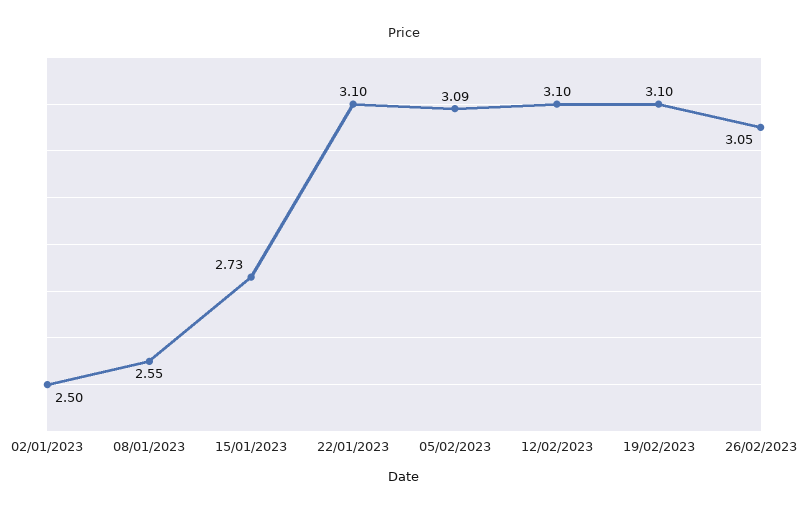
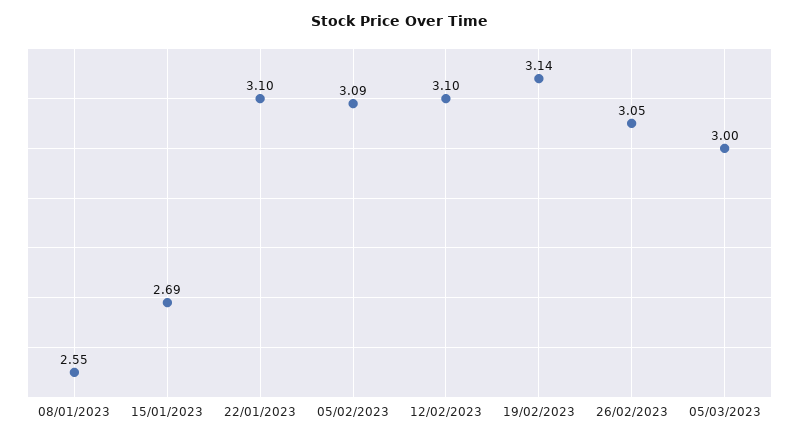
02/01/2023: 2.5 -> none
15/01/2023: 2.73 -> 2.69
19/02/2023: 3.1 -> 3.14
05/03/2023: none -> 3

